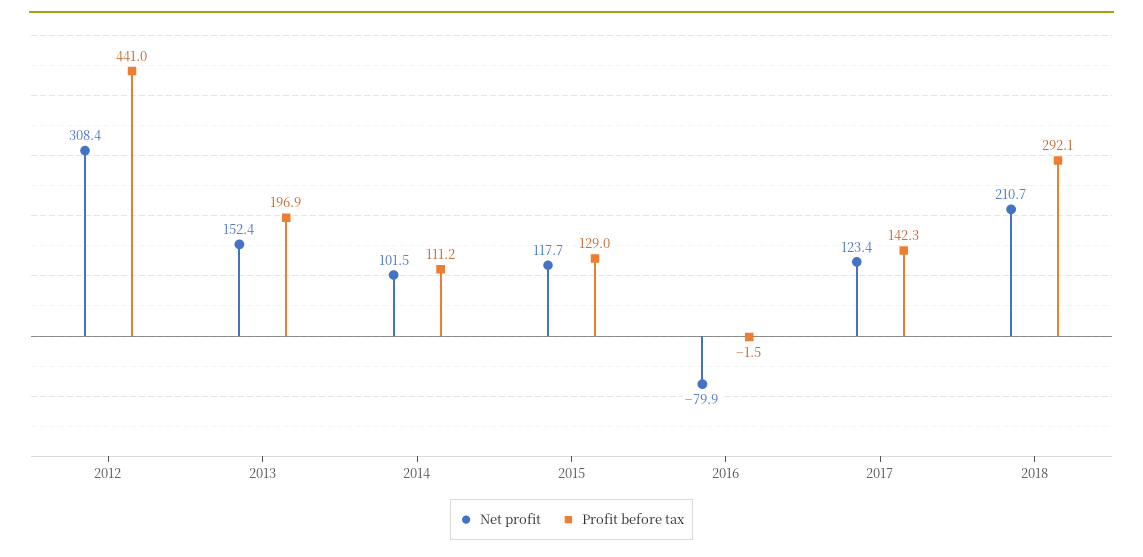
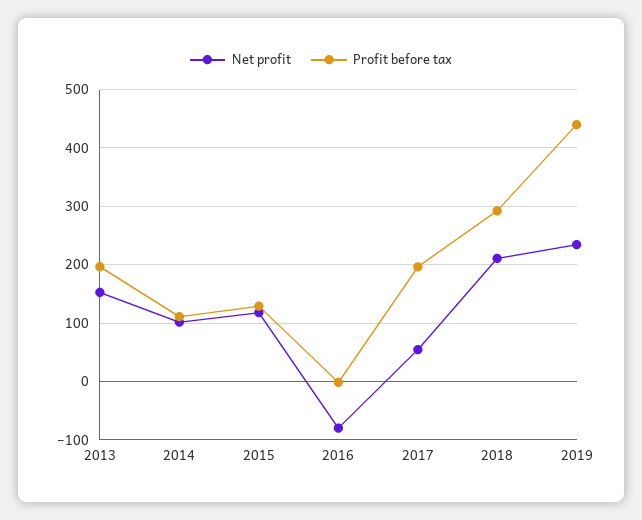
Net profit, 2012: 308.4 -> none
Profit before tax, 2012: 441 -> none
Net profit, 2017: 123.4 -> 60
Profit before tax, 2017: 142.3 -> 200
Net profit, 2019: none -> 240
Profit before tax, 2019: none -> 440

